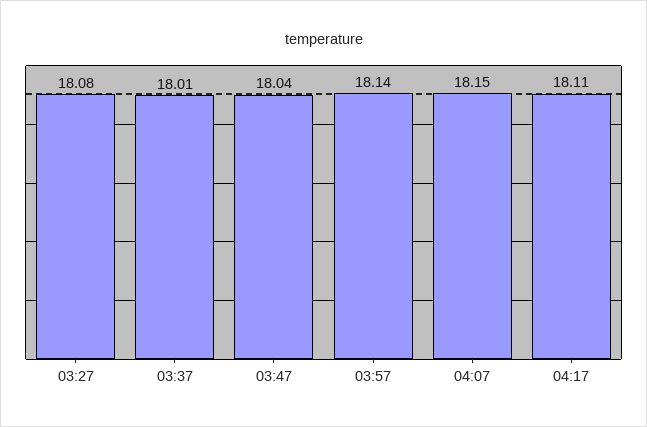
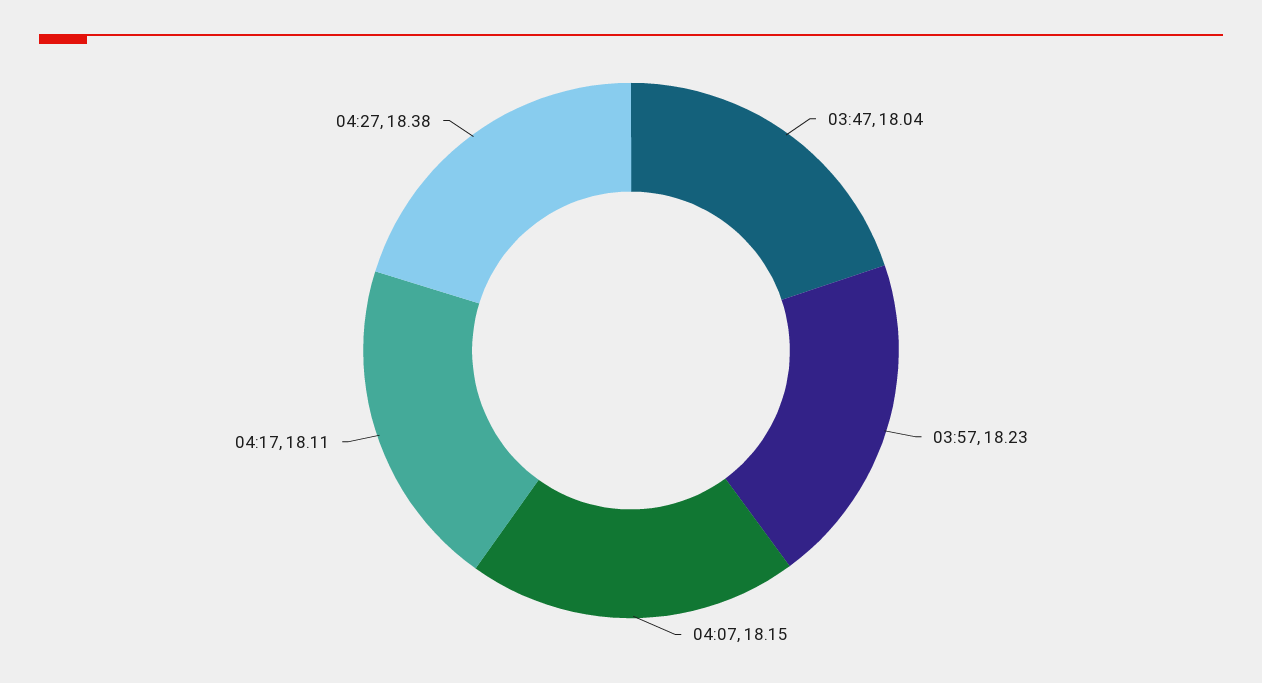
03:27: 18.08 -> none
03:37: 18.01 -> none
03:57: 18.14 -> 18.23
04:27: none -> 18.38

